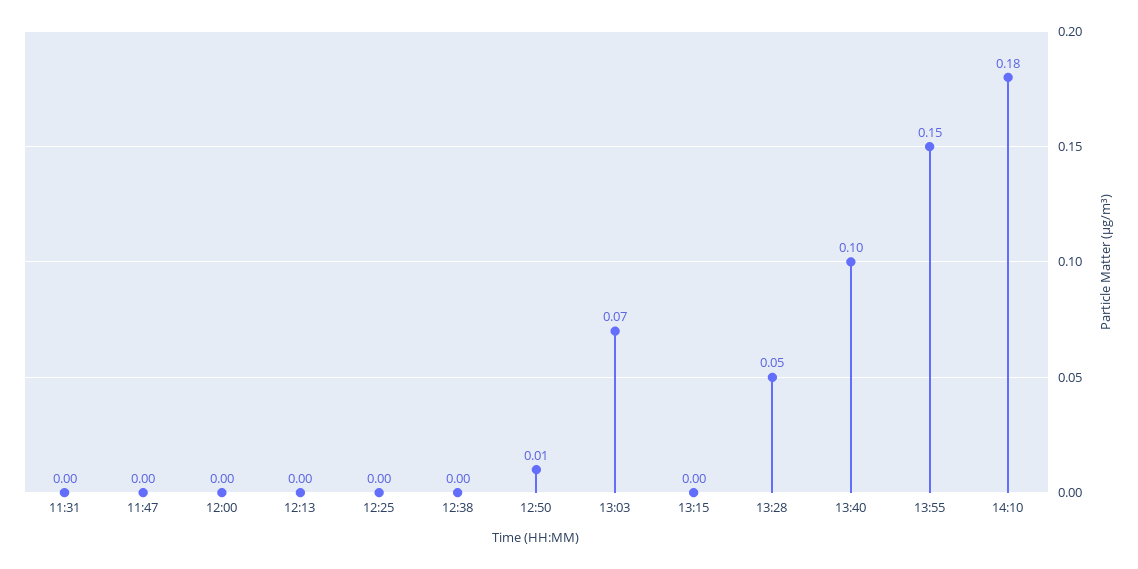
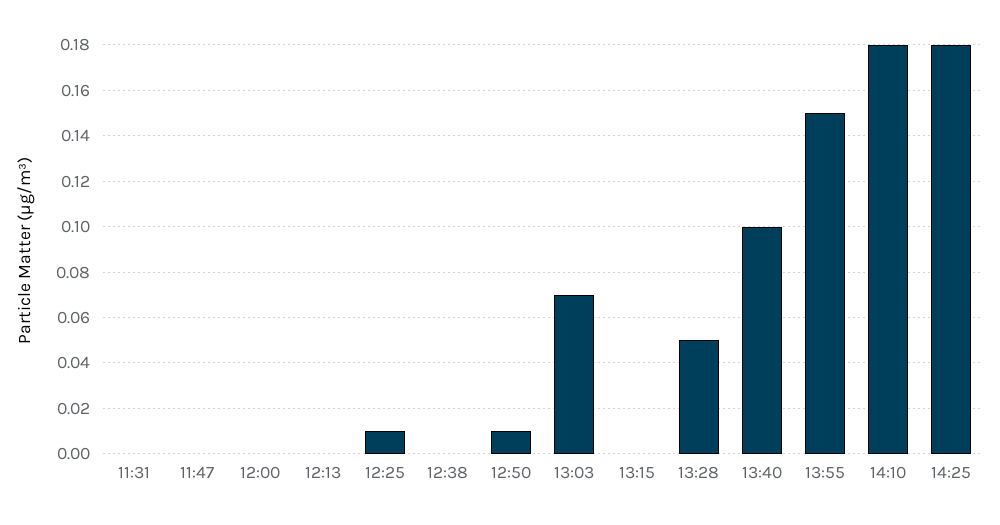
12:25: 0 -> 0.01
14:25: none -> 0.18

